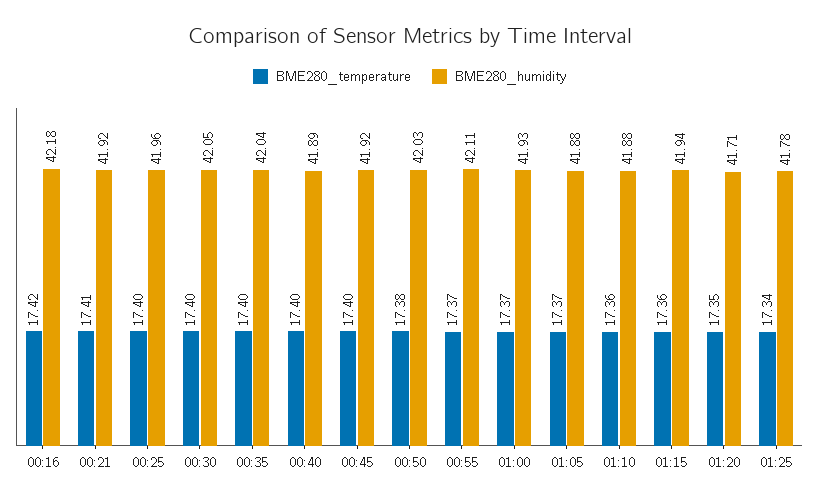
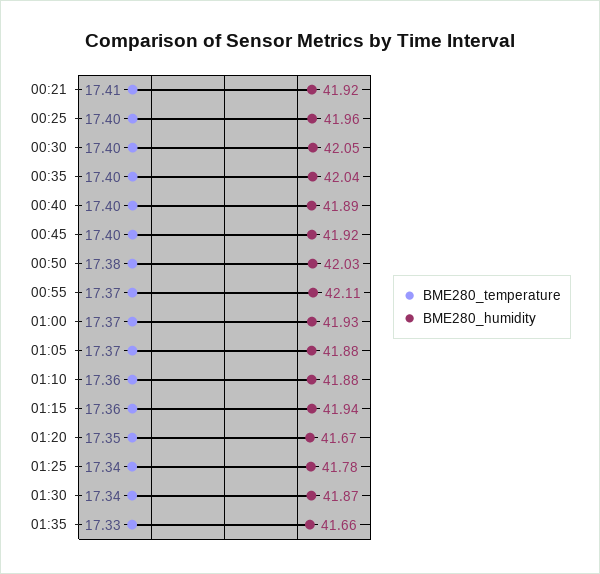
BME280_temperature, 00:16: 17.42 -> none
BME280_humidity, 00:16: 42.18 -> none
BME280_humidity, 01:20: 41.71 -> 41.67
BME280_temperature, 01:30: none -> 17.34
BME280_humidity, 01:30: none -> 41.87
BME280_temperature, 01:35: none -> 17.33
BME280_humidity, 01:35: none -> 41.66

